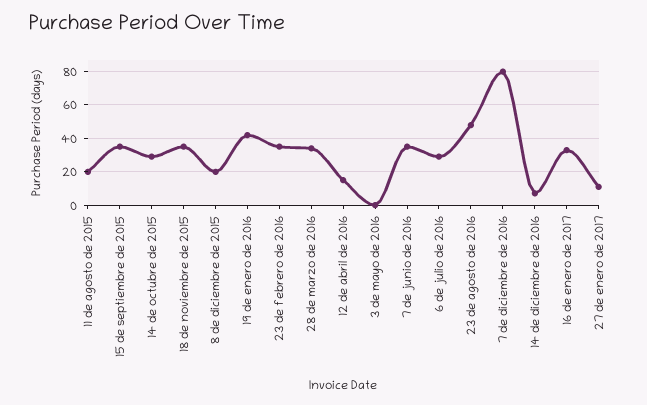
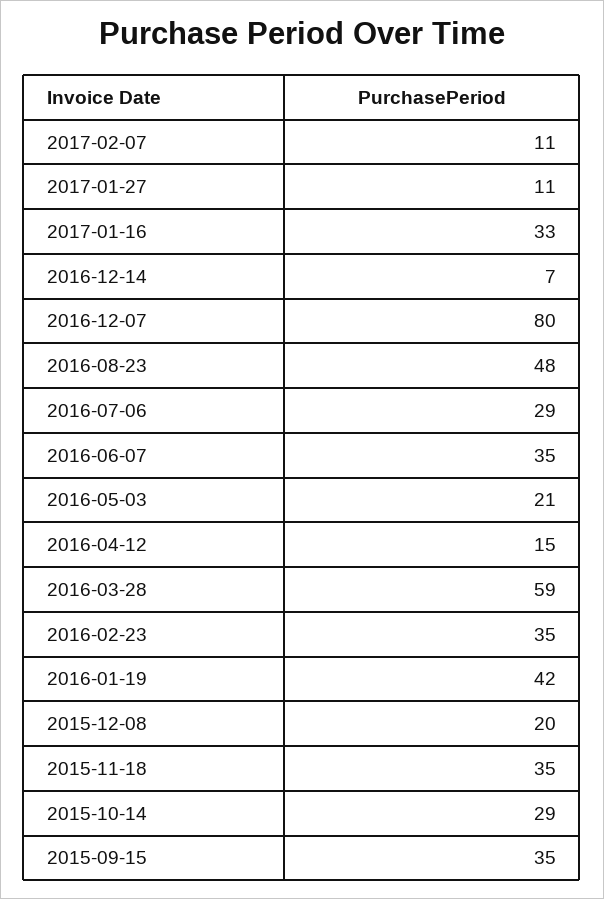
11 de agosto de 2015: 20 -> none
28 de marzo de 2016: 35 -> 59
3 de mayo de 2016: 0 -> 21
2017-02-07: none -> 11

